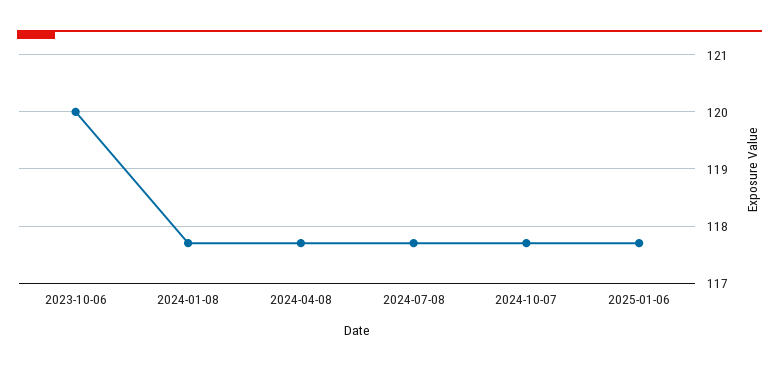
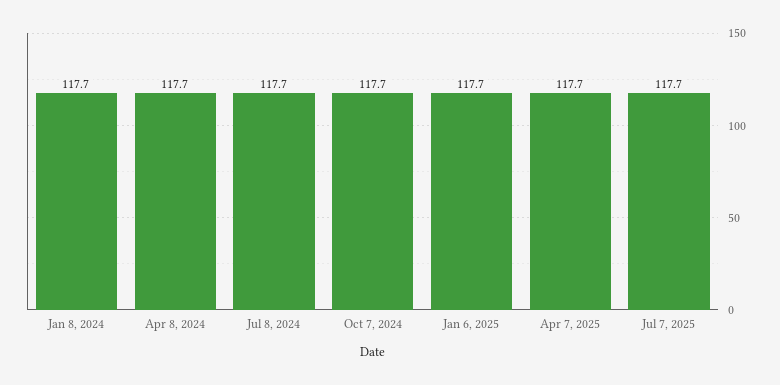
2023-10-06: 120 -> none
Apr 7, 2025: none -> 117.7
Jul 7, 2025: none -> 117.7

